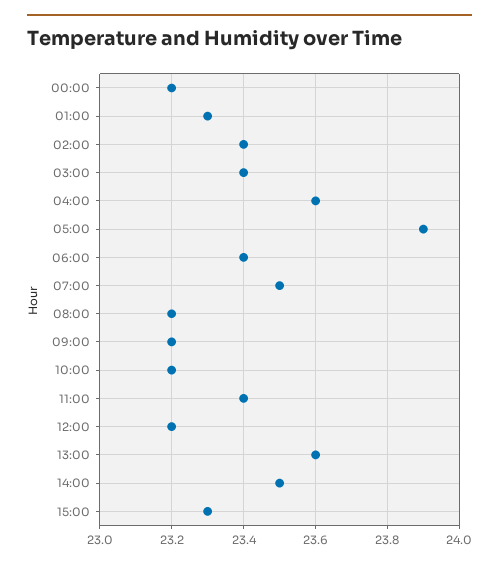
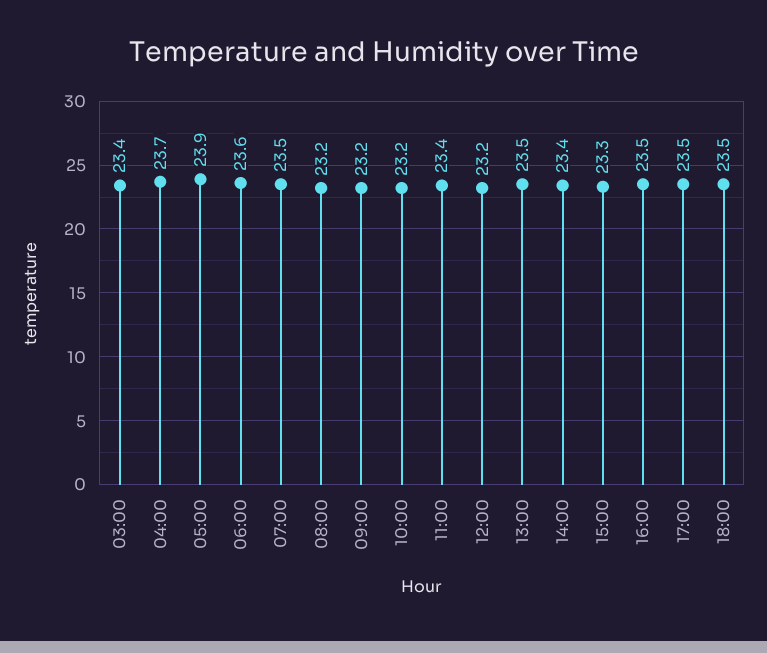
00:00: 23.2 -> none
01:00: 23.3 -> none
02:00: 23.4 -> none
04:00: 23.6 -> 23.7
06:00: 23.4 -> 23.6
13:00: 23.6 -> 23.5
14:00: 23.5 -> 23.4
16:00: none -> 23.5
17:00: none -> 23.5
18:00: none -> 23.5

